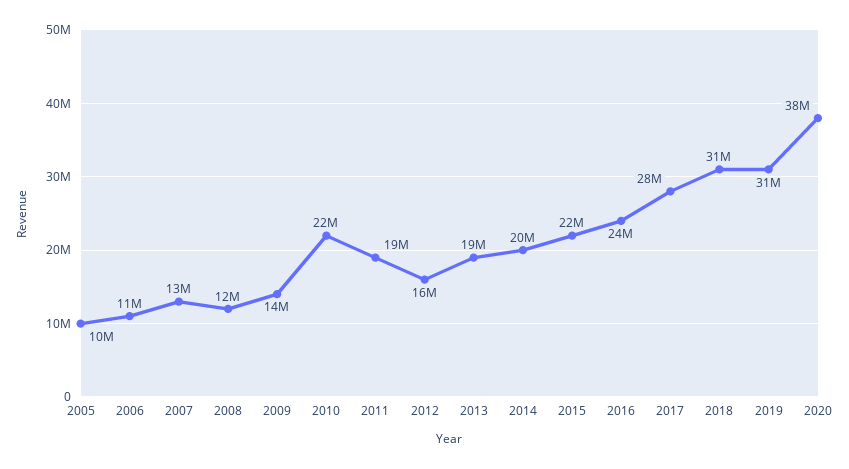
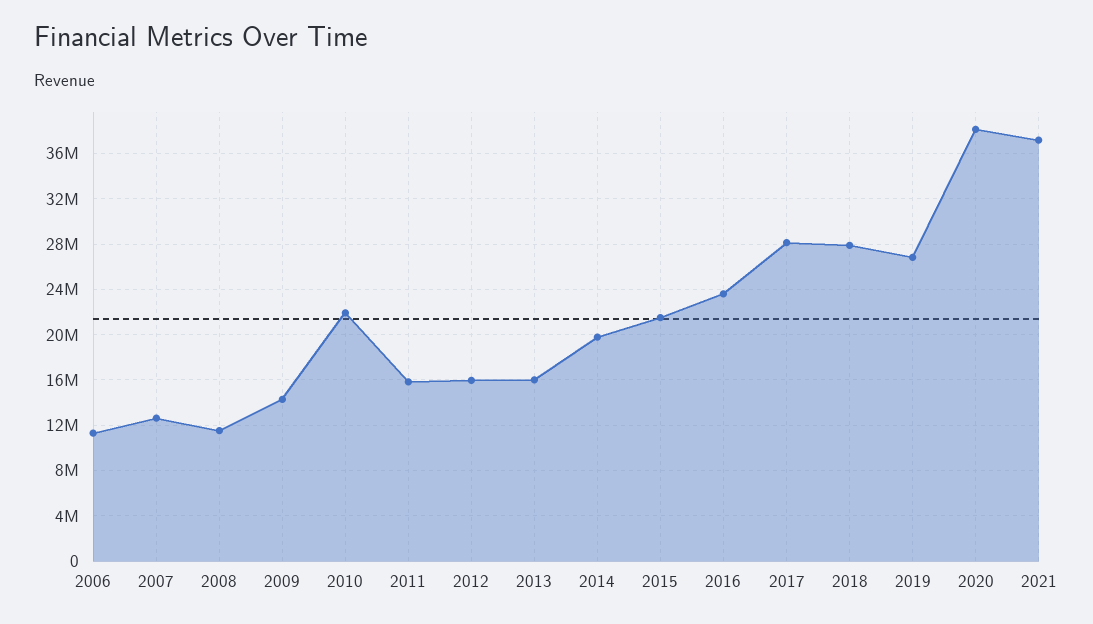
2005: 10000000 -> none
2011: 19000000 -> 16000000
2013: 19000000 -> 16000000
2018: 31000000 -> 28000000
2019: 31000000 -> 27000000
2021: none -> 37000000

